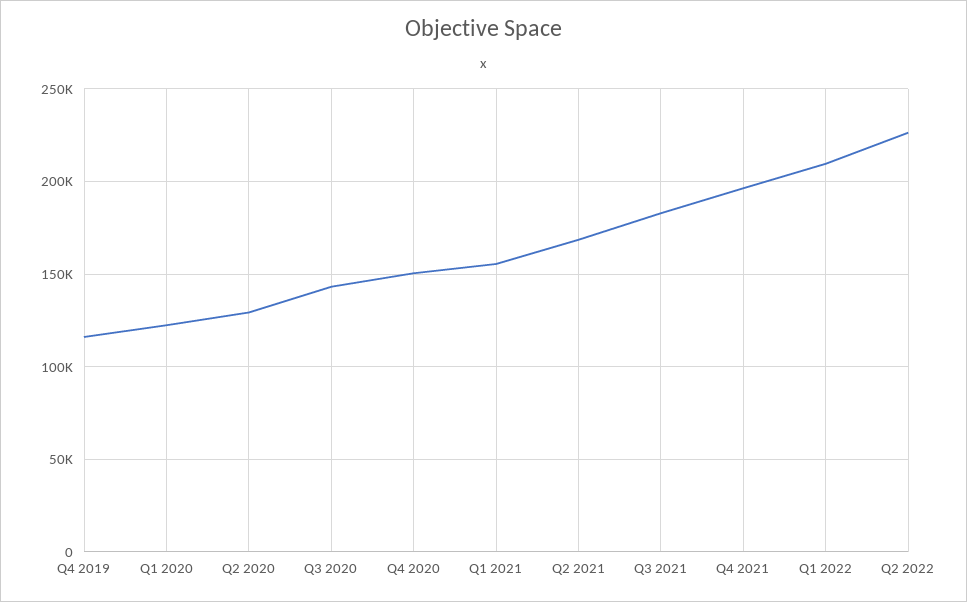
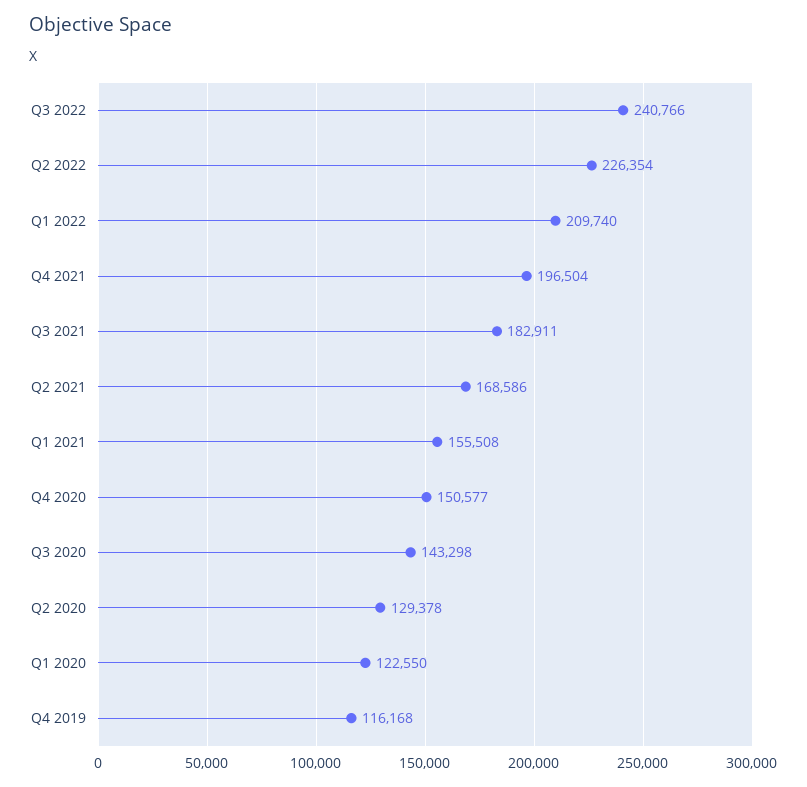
Q3 2022: none -> 240766

